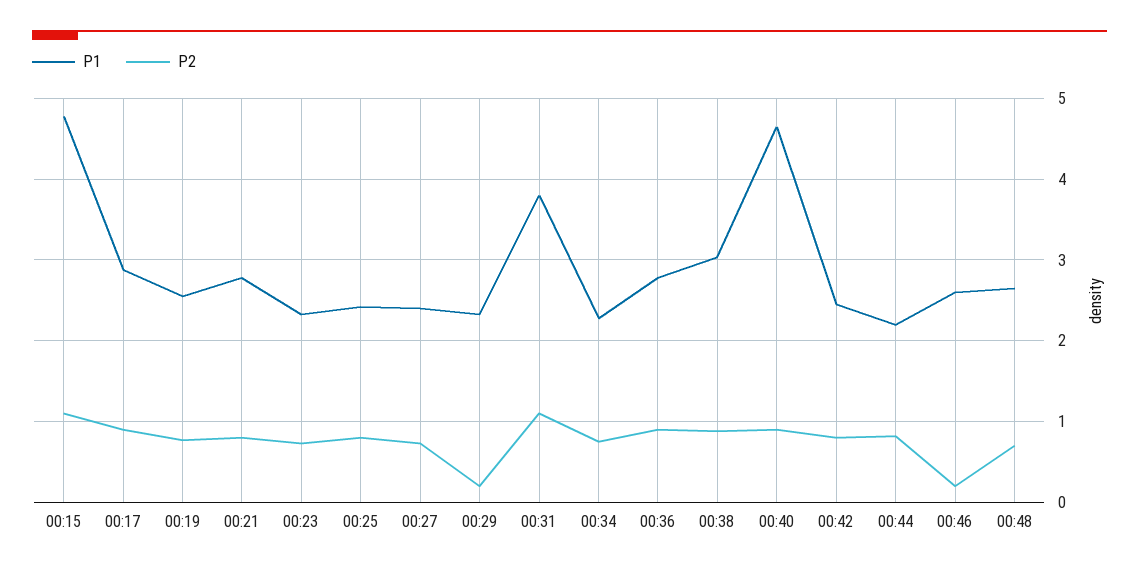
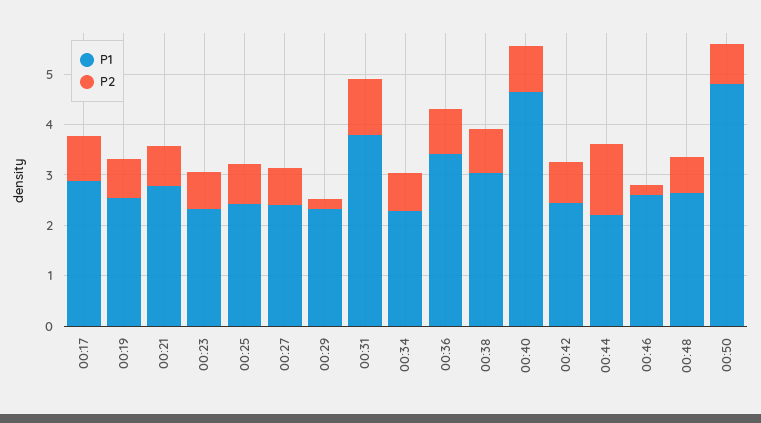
P1, 00:15: 4.8 -> none
P2, 00:15: 1.1 -> none
P1, 00:36: 2.8 -> 3.4
P2, 00:44: 0.8 -> 1.4
P1, 00:50: none -> 4.8
P2, 00:50: none -> 0.8

